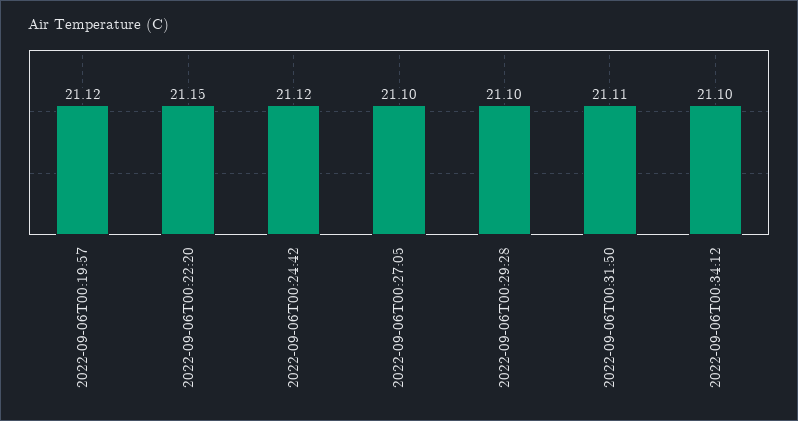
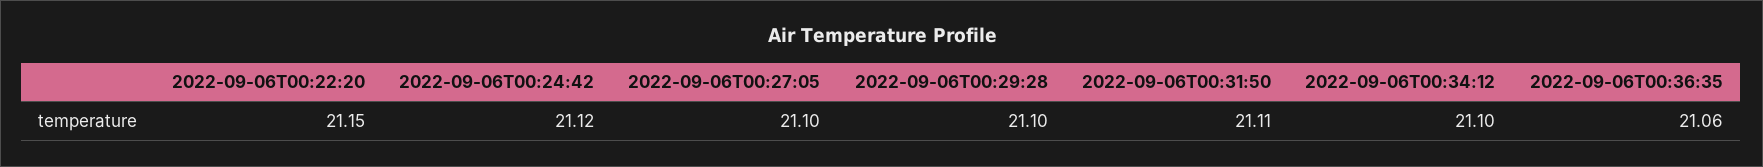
2022-09-06T00:19:57: 21.12 -> none
2022-09-06T00:36:35: none -> 21.06

